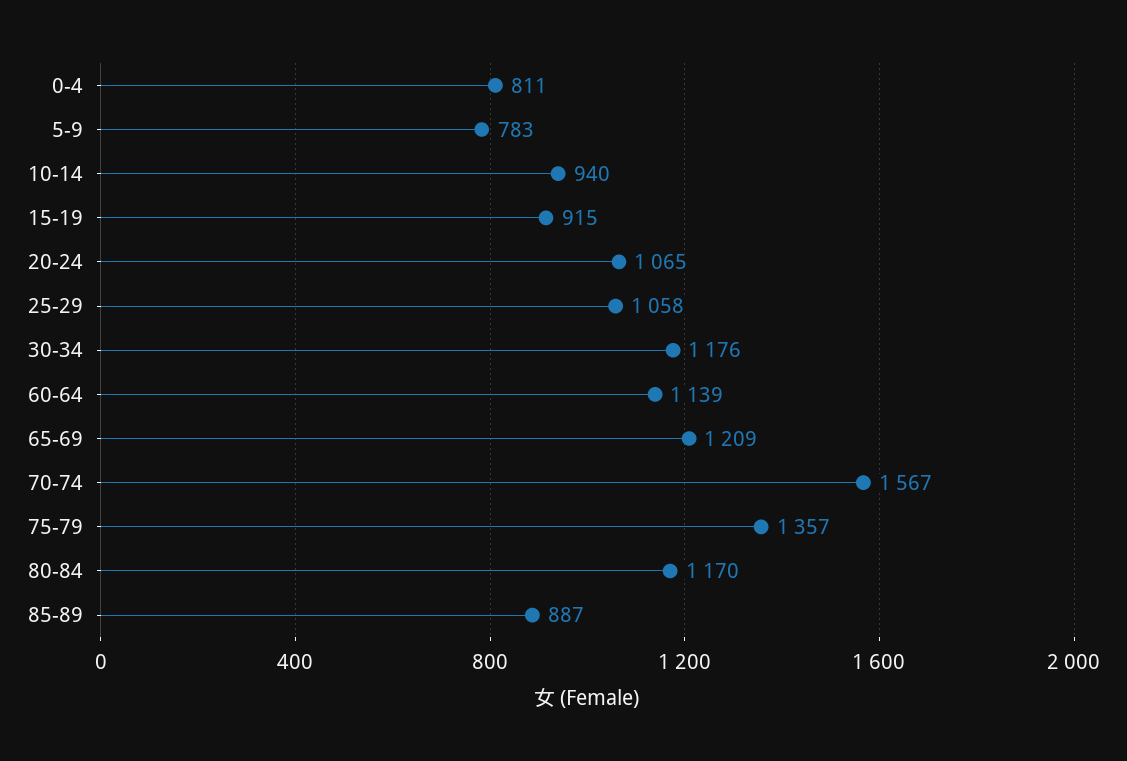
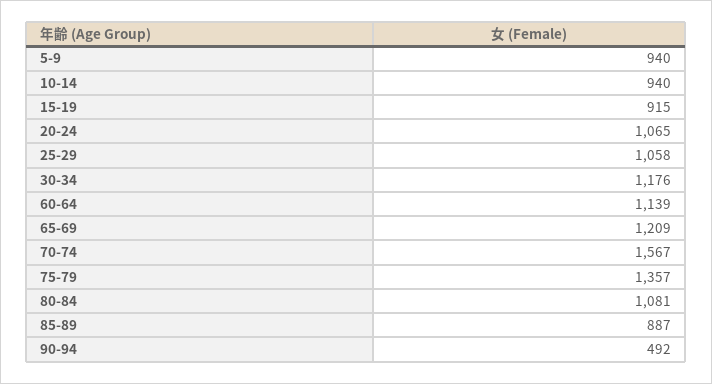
0-4: 811 -> none
5-9: 783 -> 940
80-84: 1170 -> 1081
90-94: none -> 492

